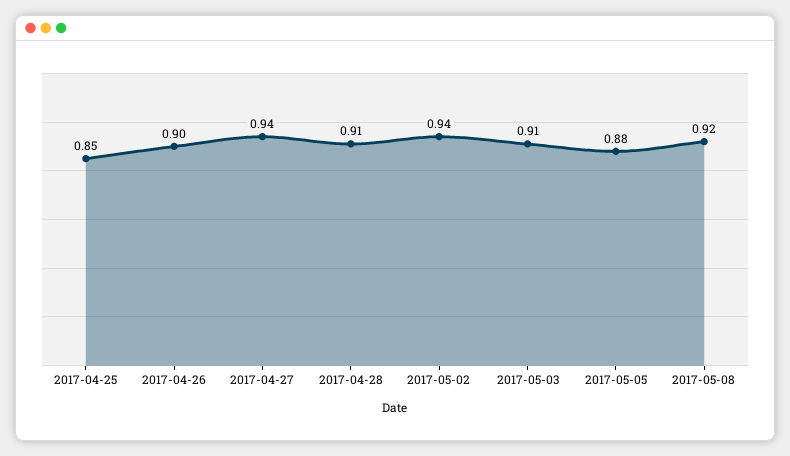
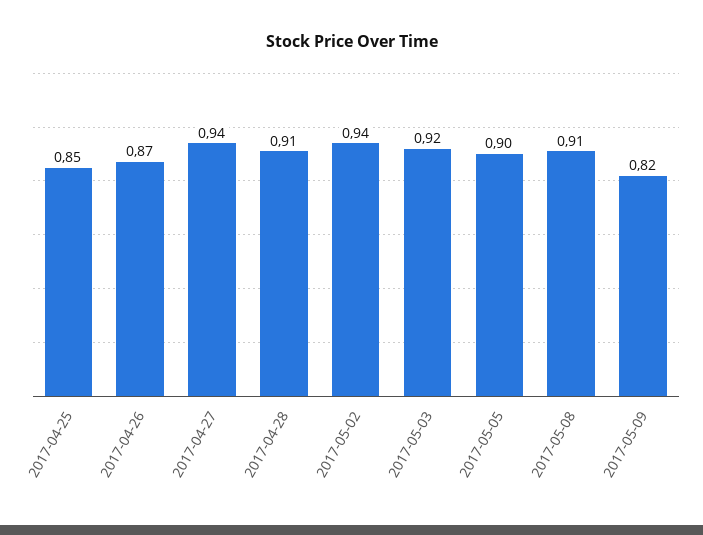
2017-04-26: 0.9 -> 0.87
2017-05-03: 0.91 -> 0.92
2017-05-05: 0.88 -> 0.9
2017-05-08: 0.92 -> 0.91
2017-05-09: none -> 0.82

